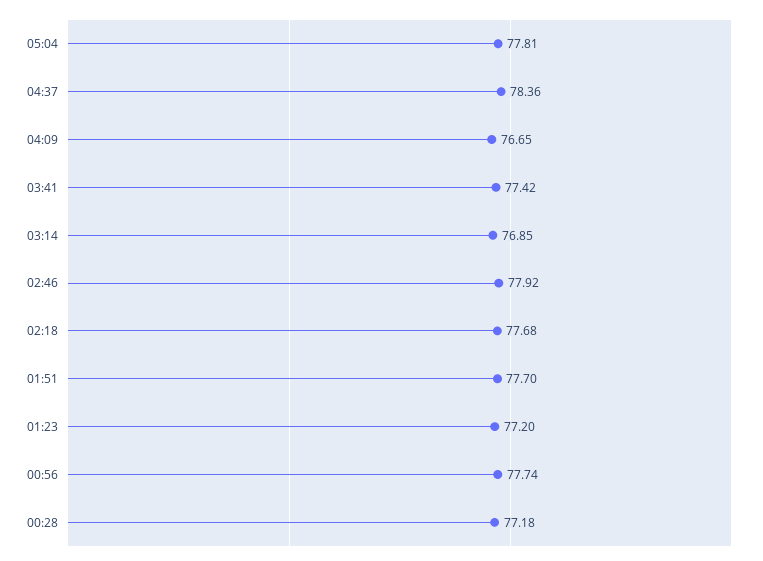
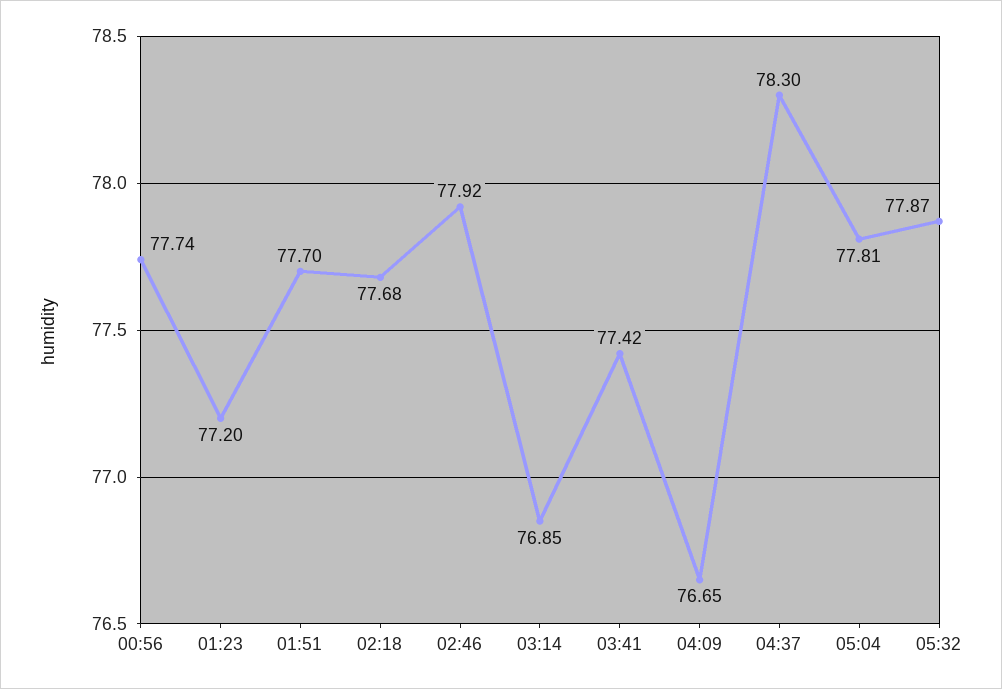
04:37: 78.36 -> 78.3
00:28: 77.18 -> none
05:32: none -> 77.87

